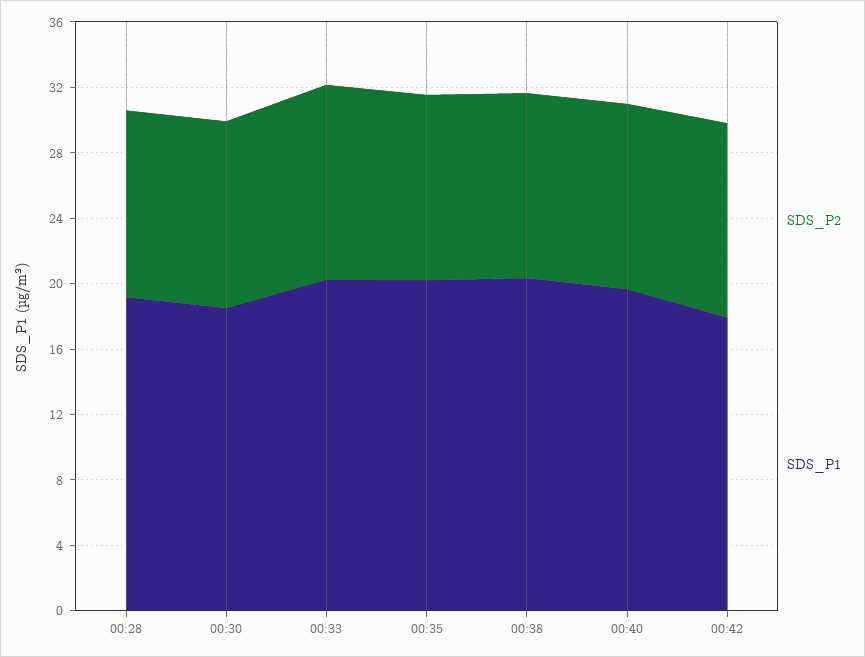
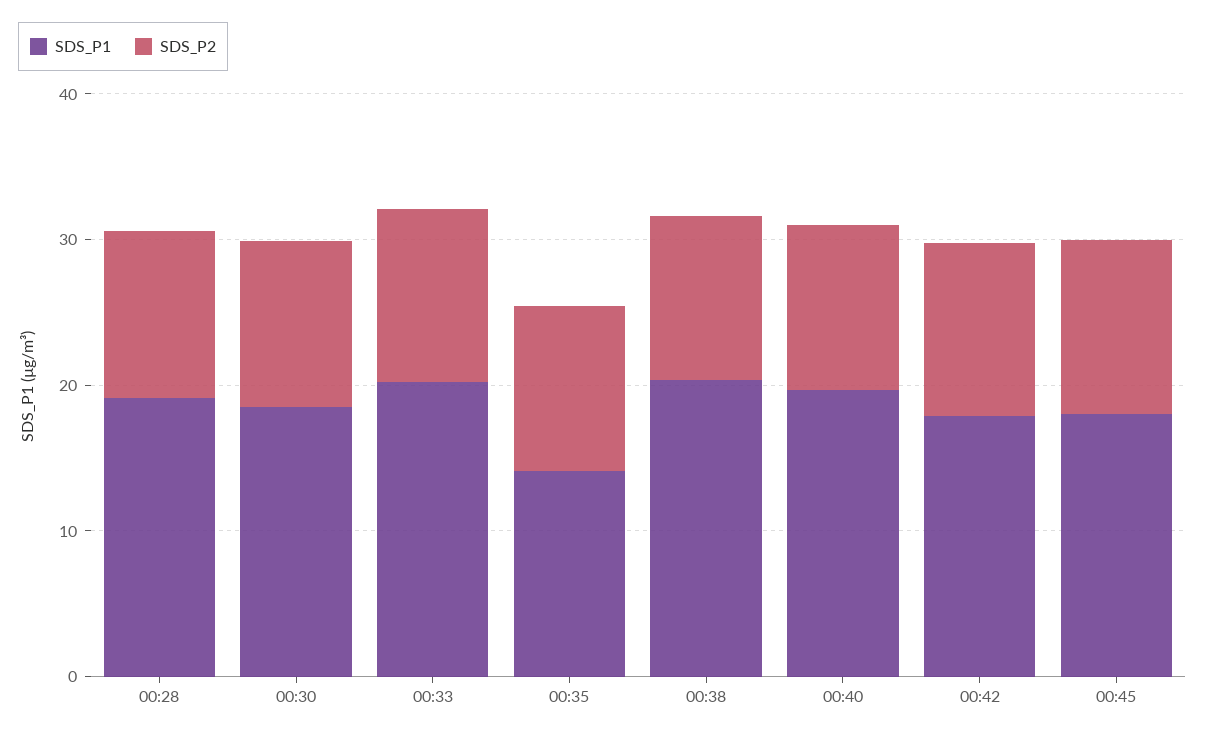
SDS_P1, 00:35: 20 -> 14
SDS_P1, 00:45: none -> 18
SDS_P2, 00:45: none -> 12

